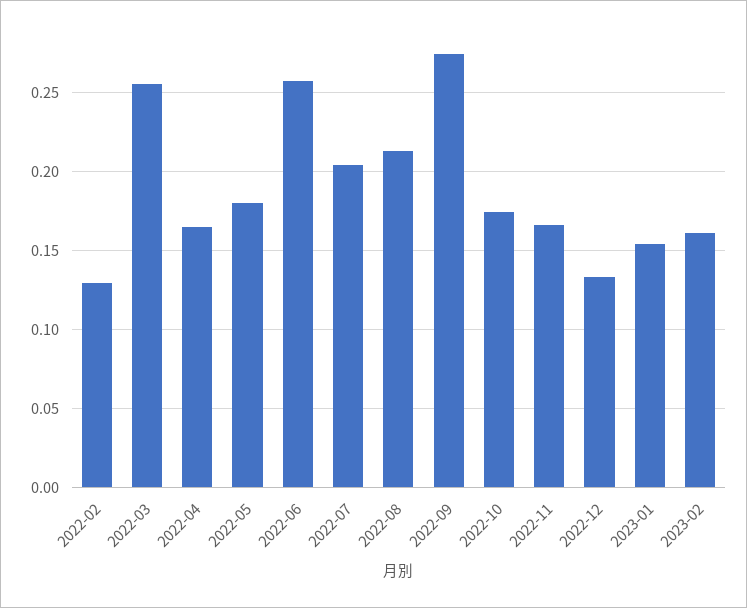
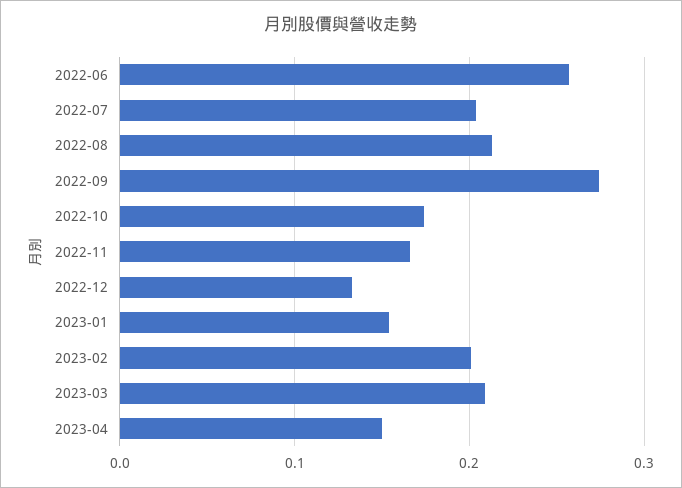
2022-02: 0.13 -> none
2022-03: 0.255 -> none
2022-04: 0.165 -> none
2022-05: 0.18 -> none
2023-02: 0.16 -> 0.2
2023-03: none -> 0.21
2023-04: none -> 0.15

